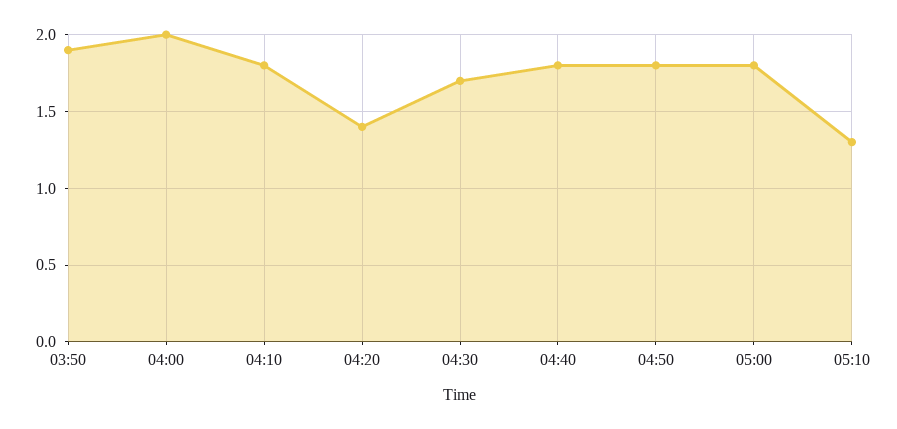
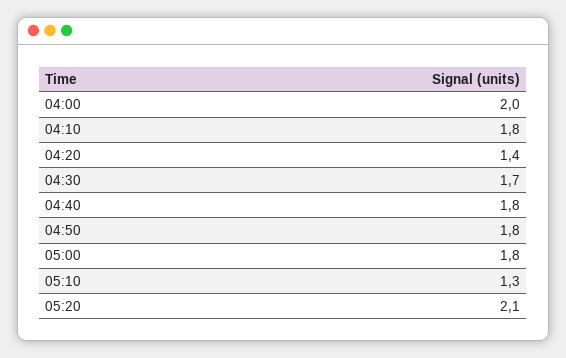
03:50: 1.9 -> none
05:20: none -> 2.1

